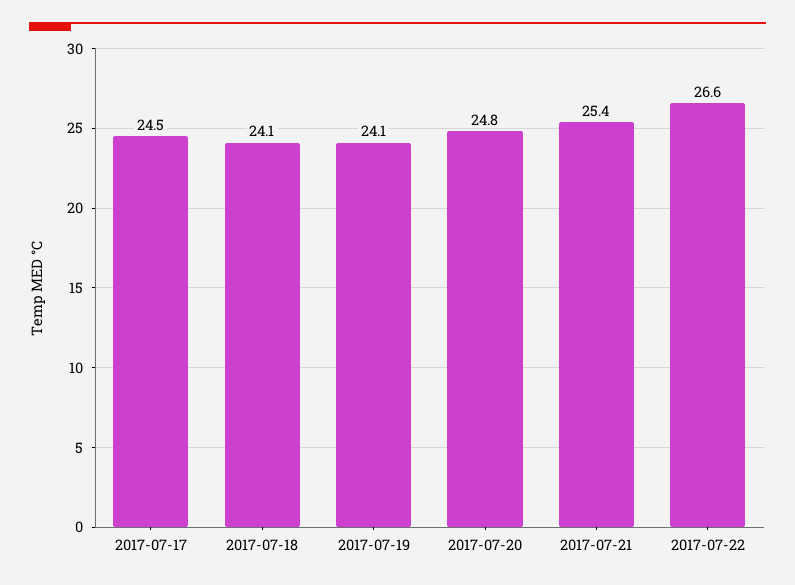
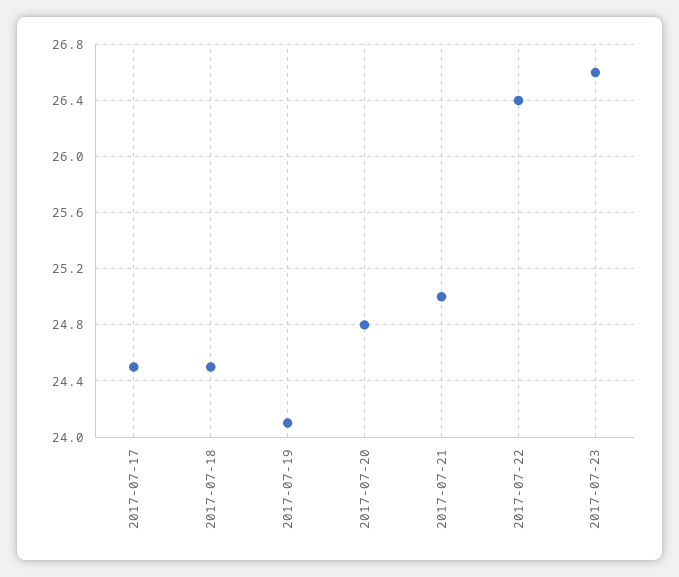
2017-07-18: 24.1 -> 24.5
2017-07-21: 25.4 -> 25
2017-07-22: 26.6 -> 26.4
2017-07-23: none -> 26.6

